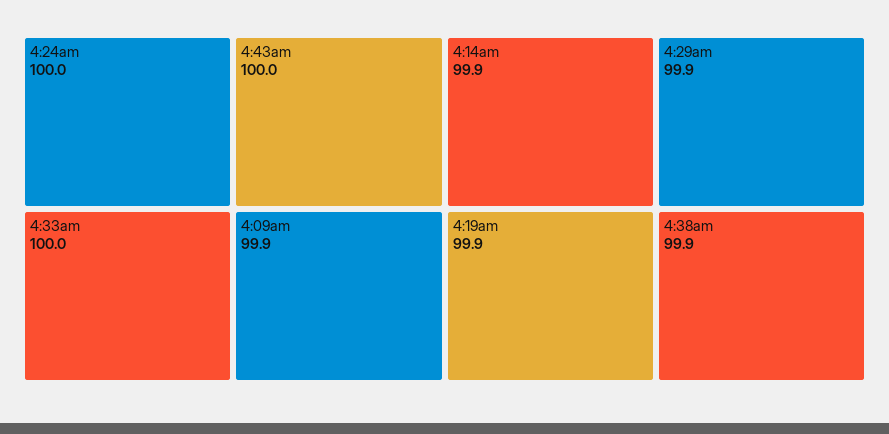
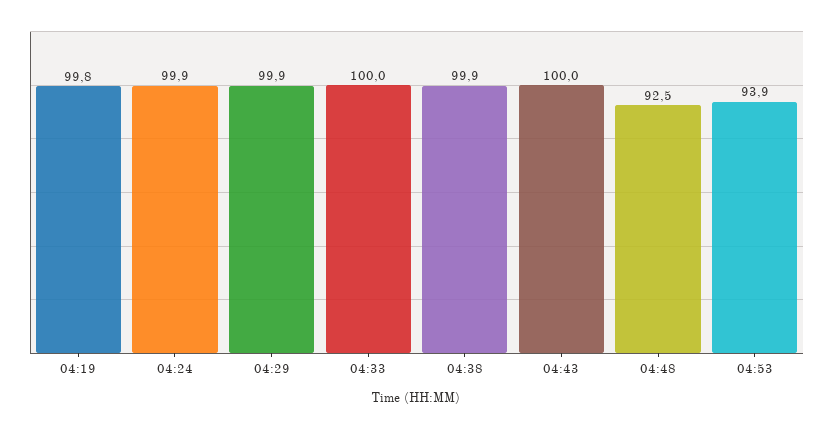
4:24am: 100 -> 99.9
4:09am: 99.9 -> none
4:14am: 99.9 -> none
4:19am: 99.9 -> 99.8
04:48: none -> 92.5
04:53: none -> 93.9

